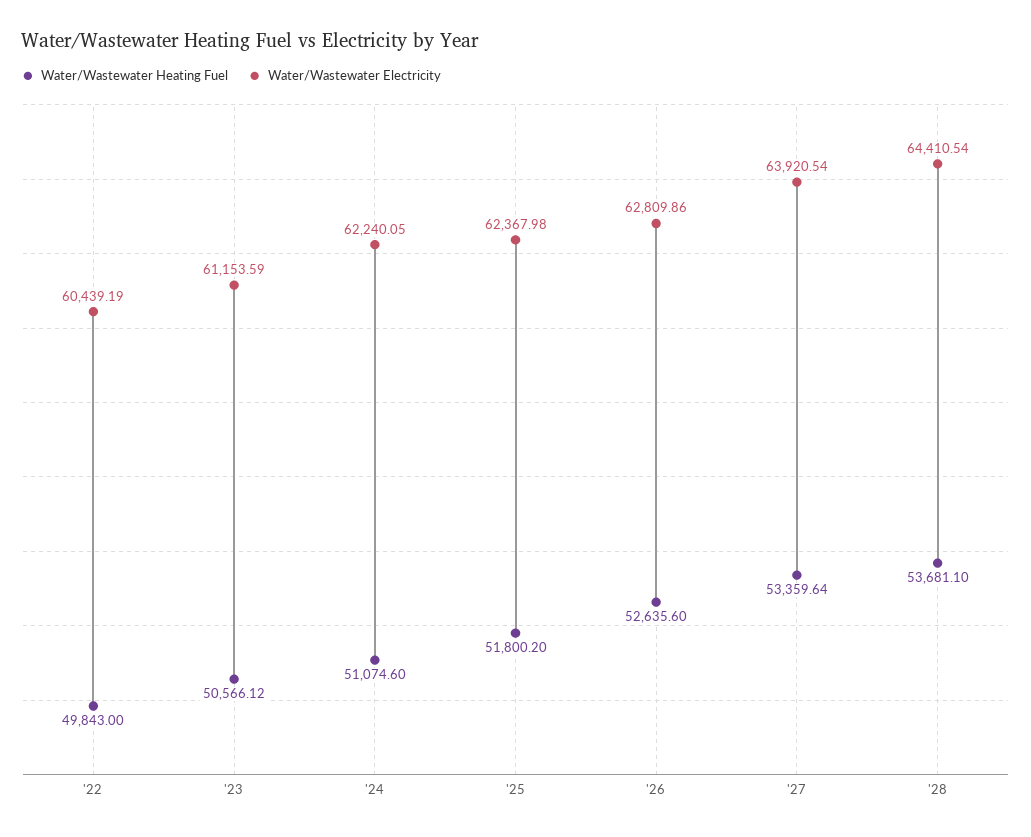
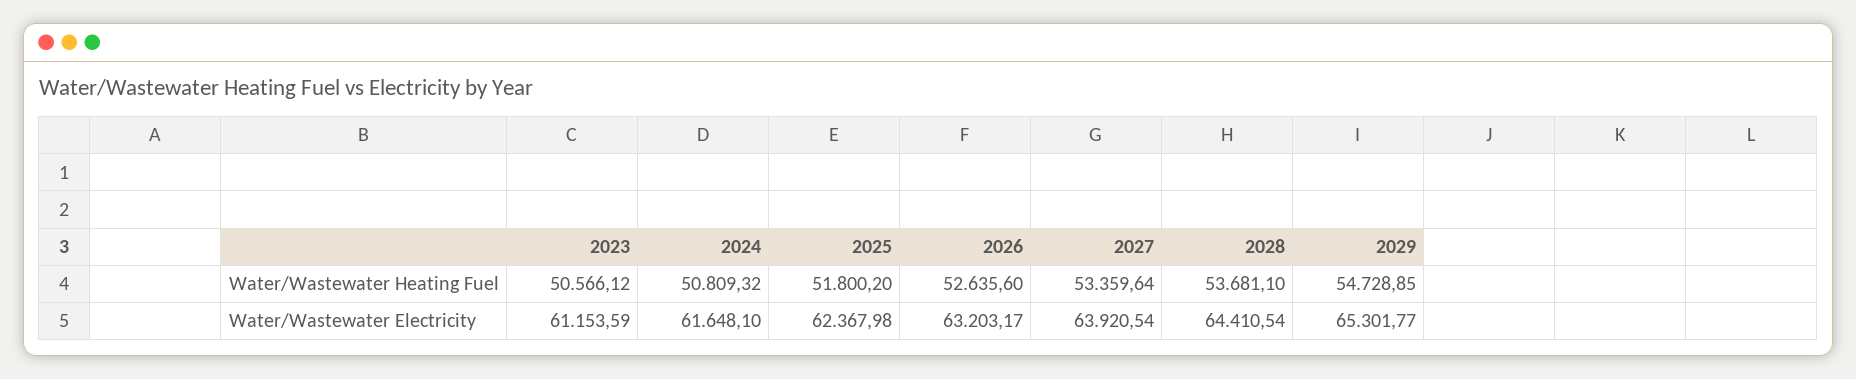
Water/Wastewater Heating Fuel, '22: 49843 -> none
Water/Wastewater Electricity, '22: 60439.19 -> none
Water/Wastewater Heating Fuel, '24: 51074.6 -> 50809.32
Water/Wastewater Electricity, '24: 62240.05 -> 61648.1
Water/Wastewater Electricity, '26: 62809.86 -> 63203.17
Water/Wastewater Heating Fuel, 2029: none -> 54728.85
Water/Wastewater Electricity, 2029: none -> 65301.77

